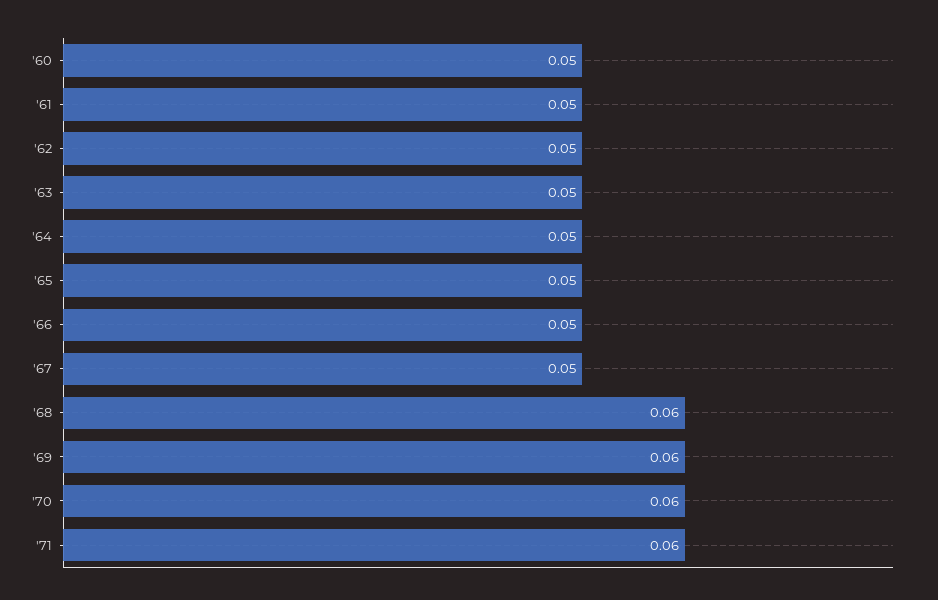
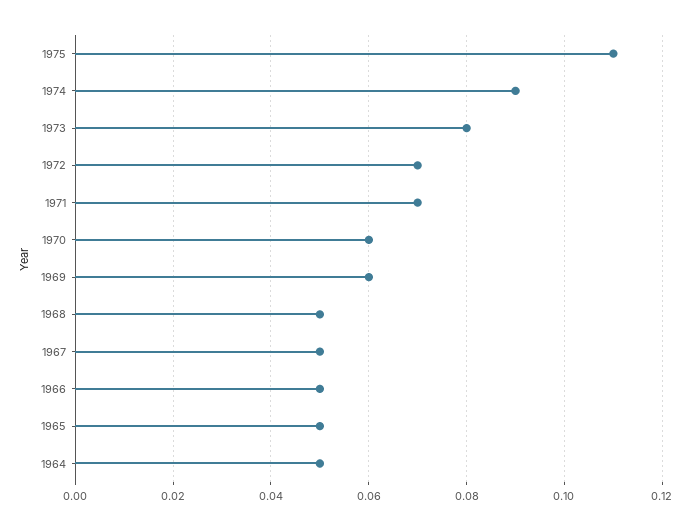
'60: 0.05 -> none
'61: 0.05 -> none
'62: 0.05 -> none
'63: 0.05 -> none
'68: 0.06 -> 0.05
'71: 0.06 -> 0.07
1975: none -> 0.11
1974: none -> 0.09
1973: none -> 0.08
1972: none -> 0.07

